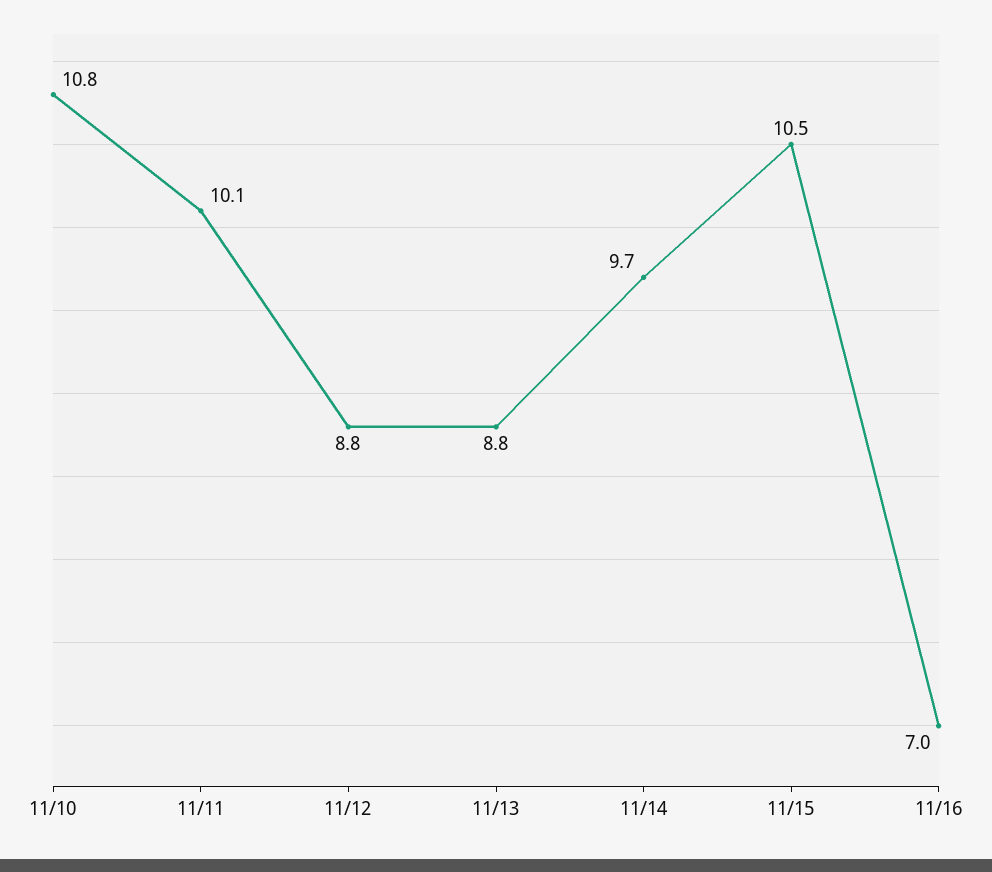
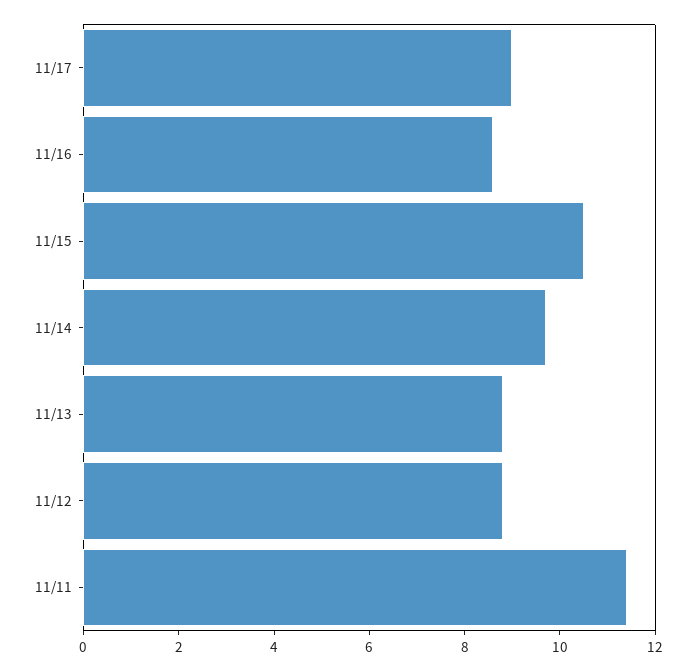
11/10: 10.8 -> none
11/11: 10.1 -> 11.5
11/16: 7 -> 8.5
11/17: none -> 9

